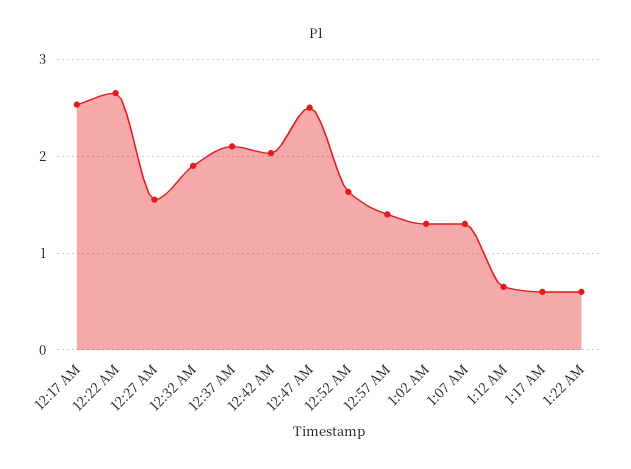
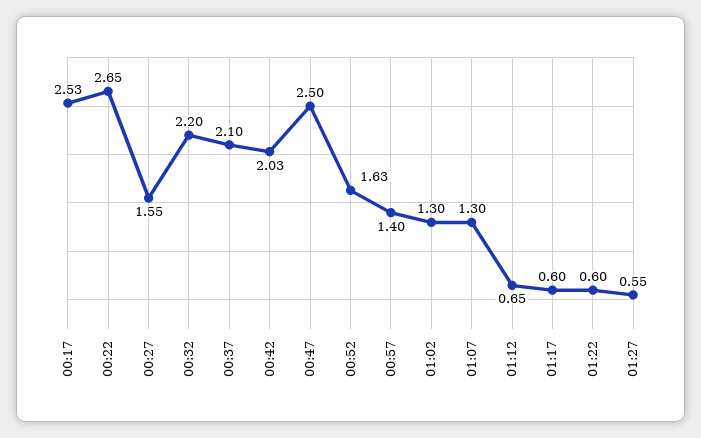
12:32 AM: 1.9 -> 2.2
01:27: none -> 0.55

